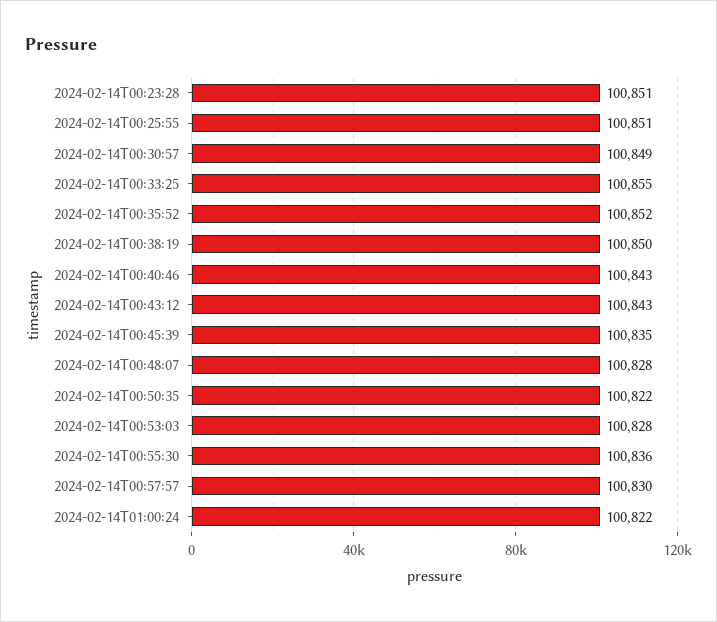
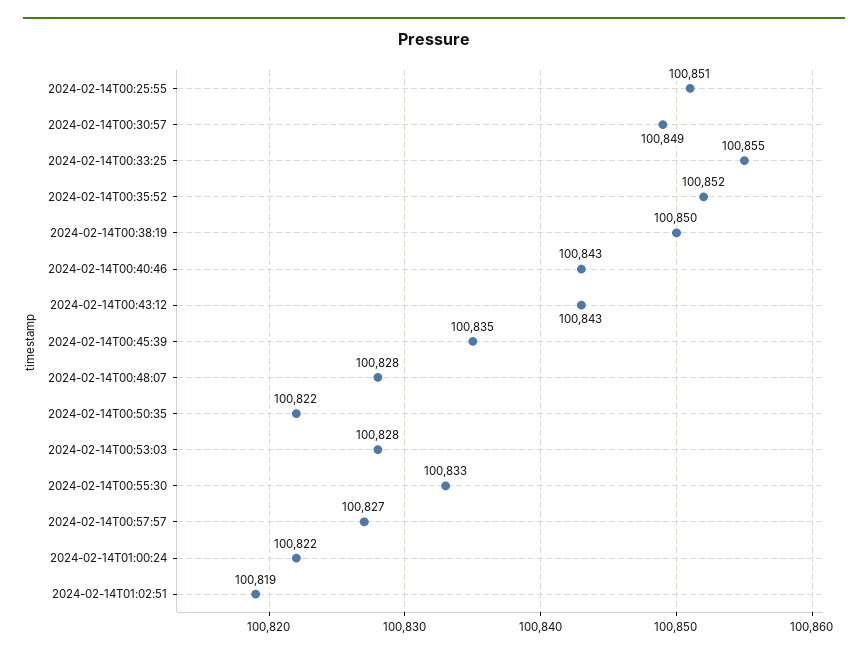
2024-02-14T00:23:28: 100851 -> none
2024-02-14T00:55:30: 100836 -> 100833
2024-02-14T00:57:57: 100830 -> 100827
2024-02-14T01:02:51: none -> 100819

